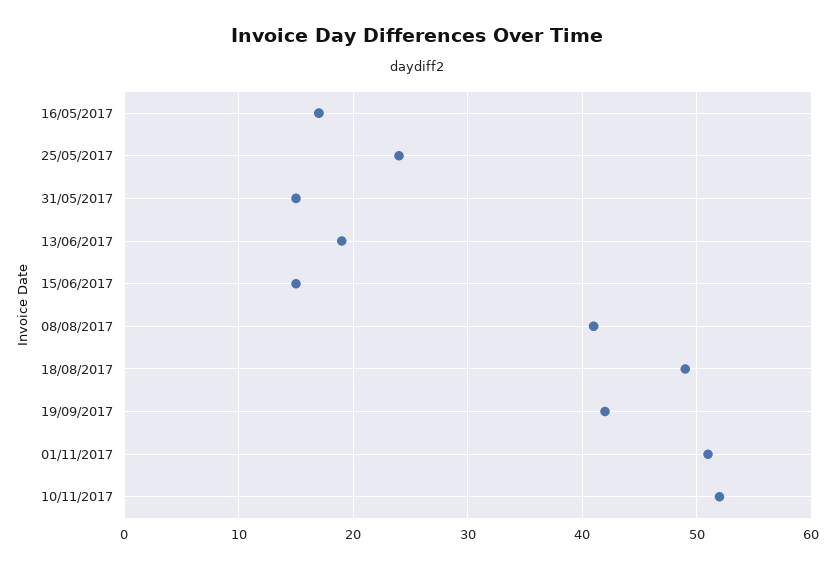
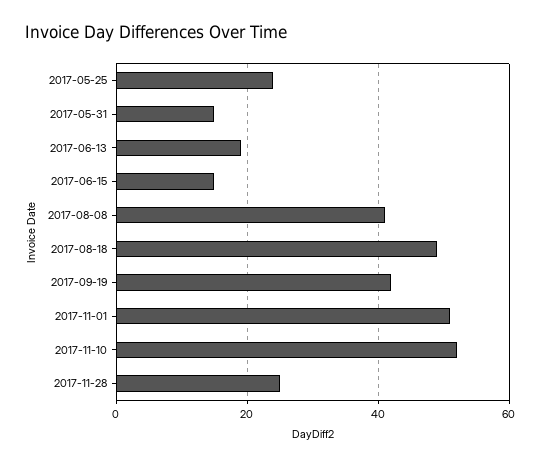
16/05/2017: 17 -> none
2017-11-28: none -> 25

